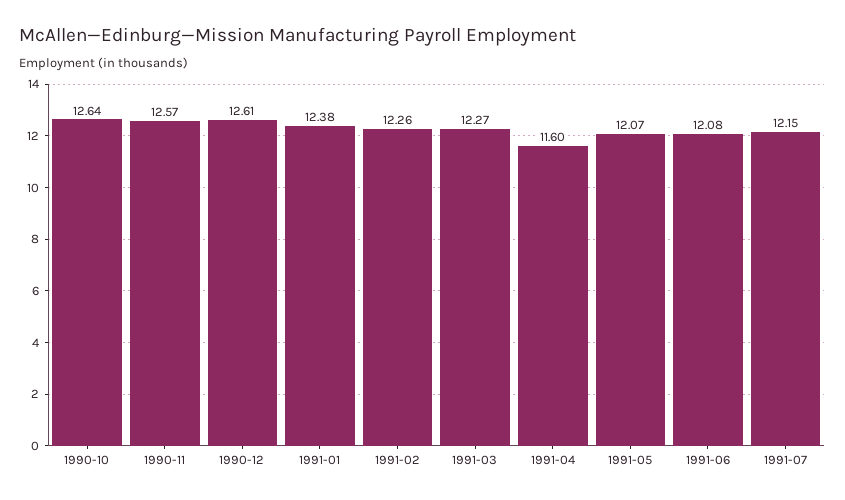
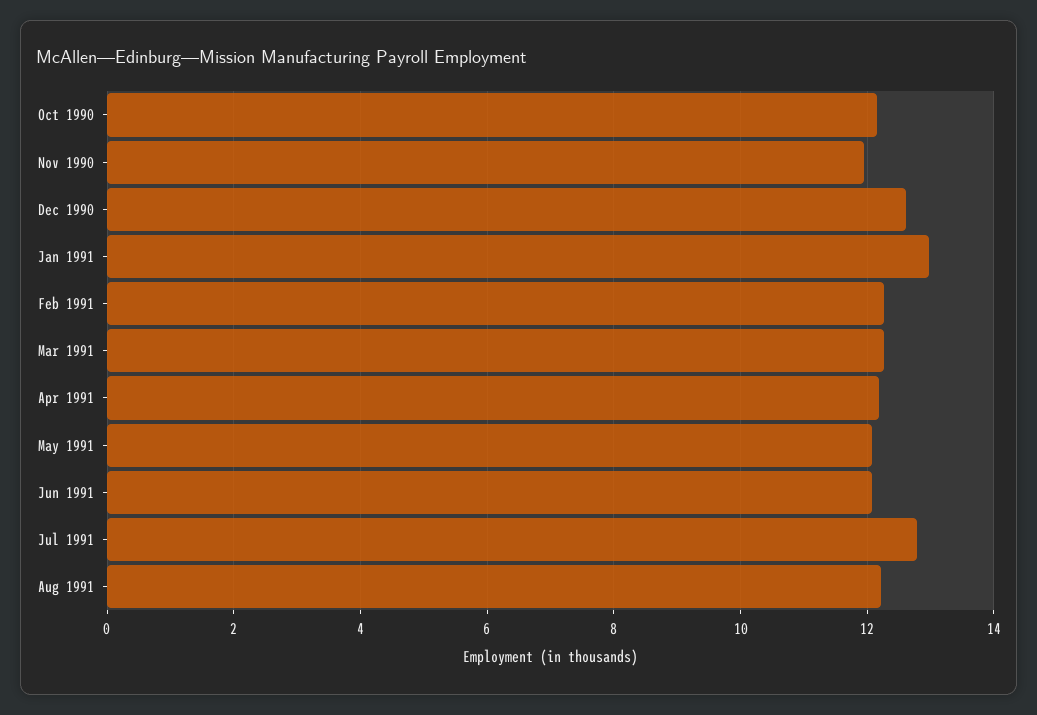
1990-10: 12.64 -> 12.2
1990-11: 12.57 -> 12
1991-01: 12.38 -> 13
1991-04: 11.6 -> 12.2
1991-07: 12.15 -> 12.8
Aug 1991: none -> 12.2

